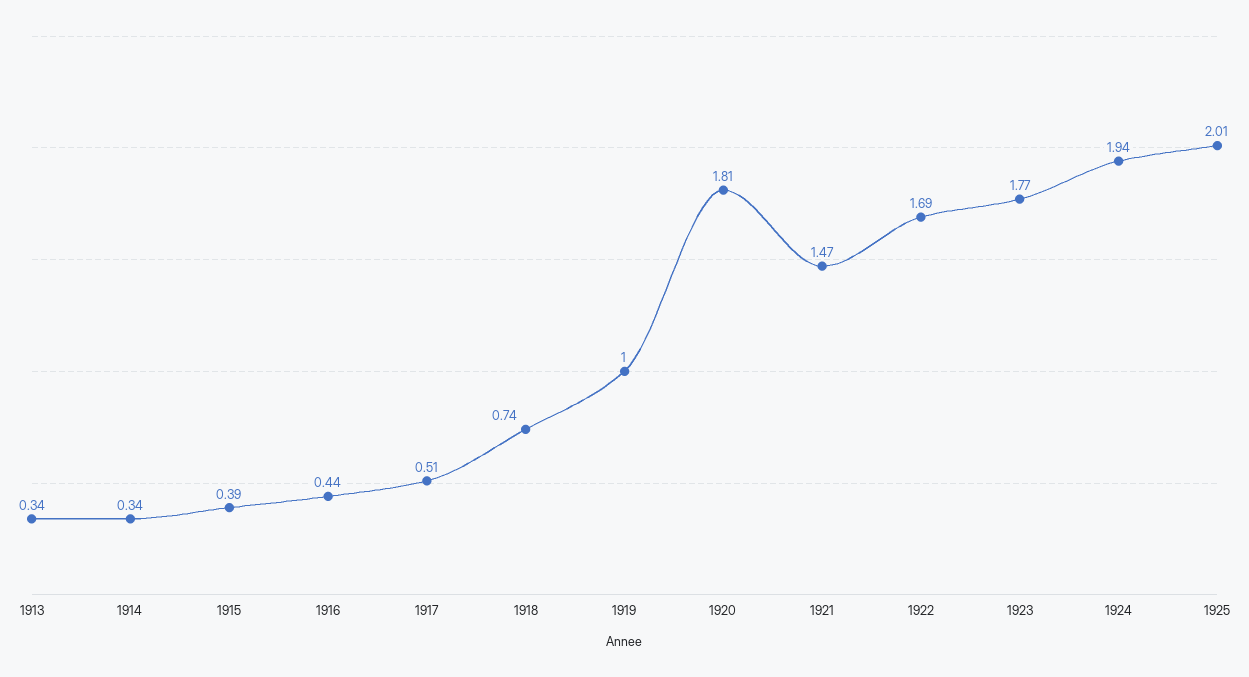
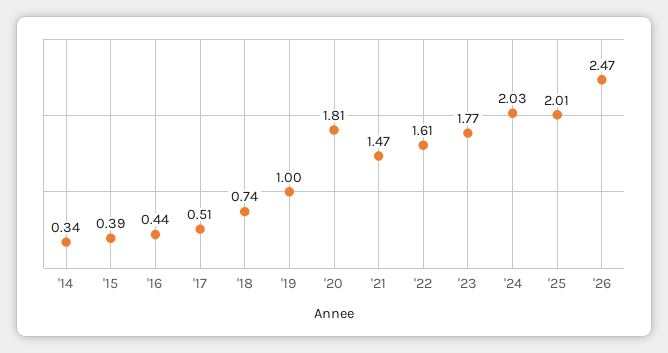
1913: 0.34 -> none
1922: 1.69 -> 1.61
1924: 1.94 -> 2.03
'26: none -> 2.47

